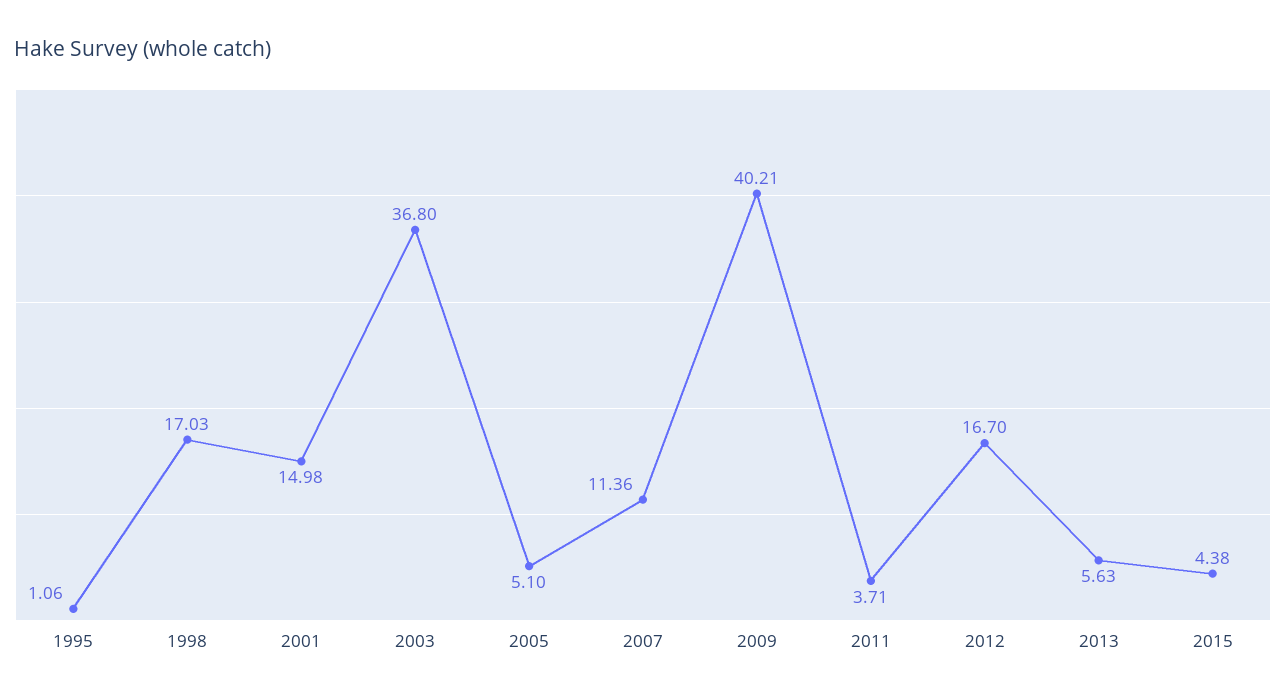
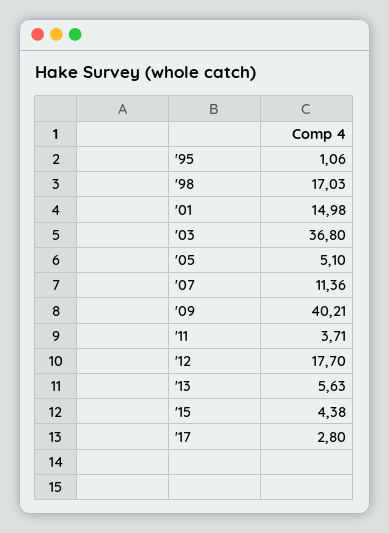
2012: 16.7 -> 17.7
'17: none -> 2.8

